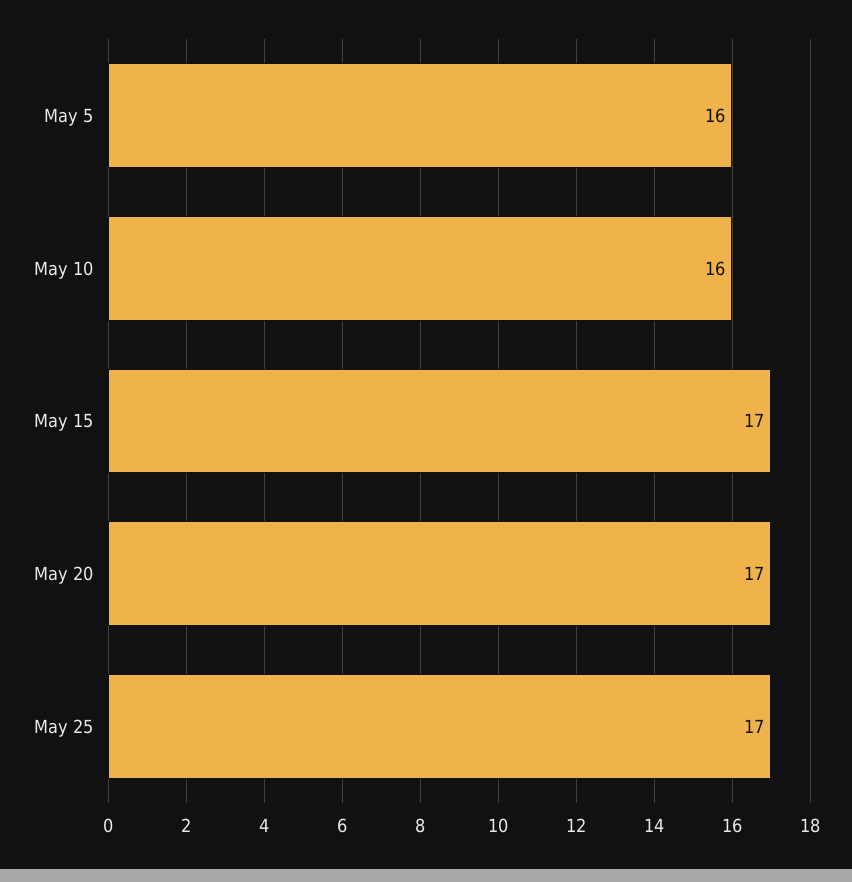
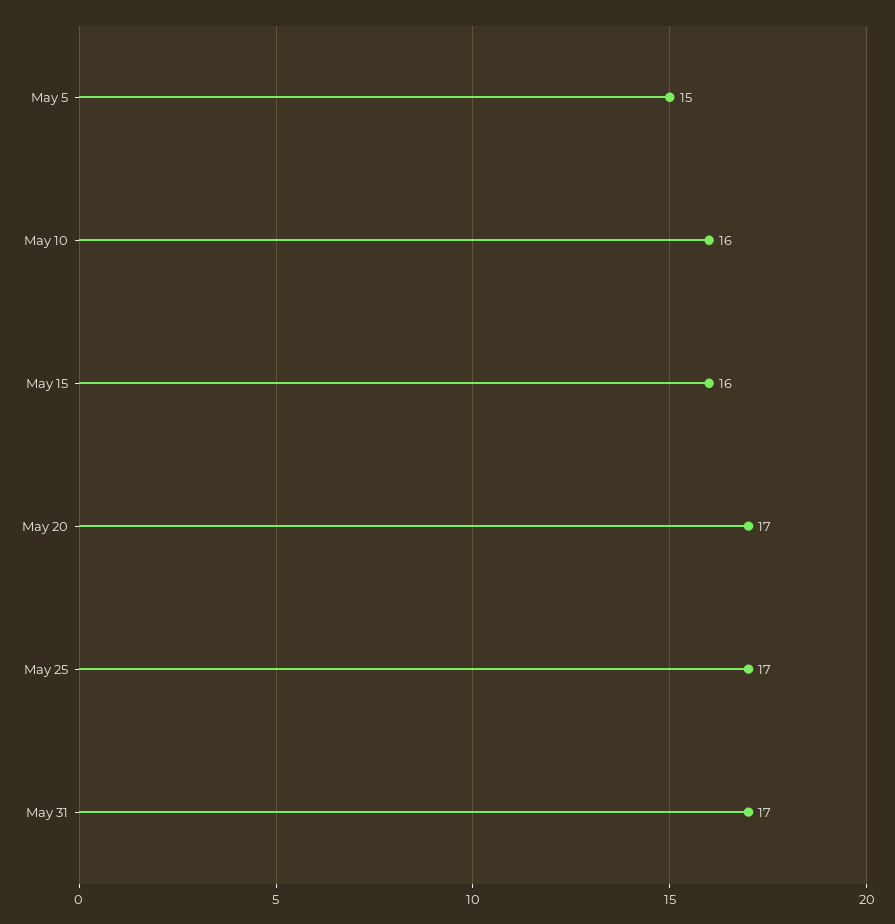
May 5: 16 -> 15
May 15: 17 -> 16
May 31: none -> 17

